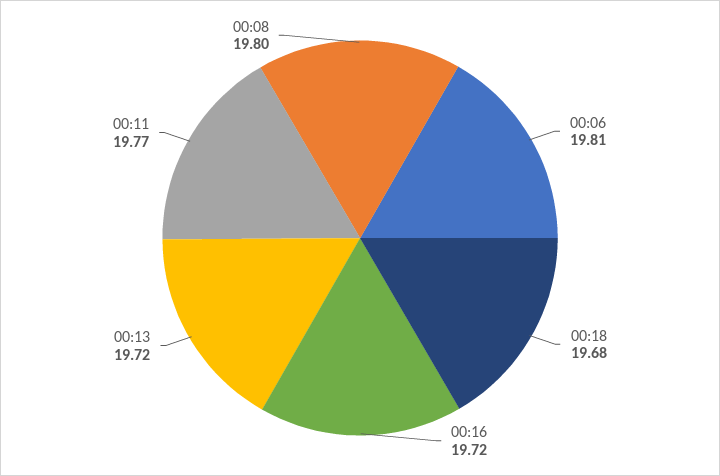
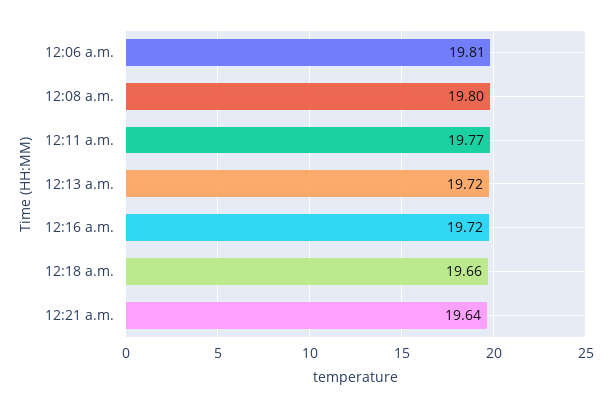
00:18: 19.68 -> 19.66
12:21 a.m.: none -> 19.64

